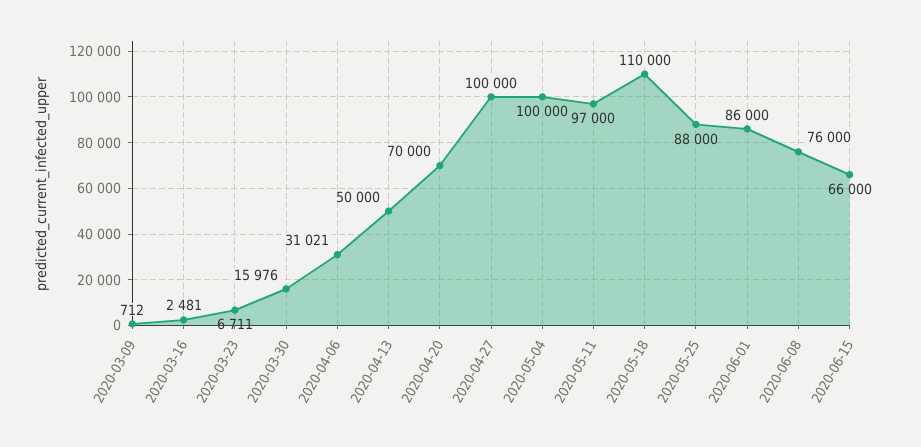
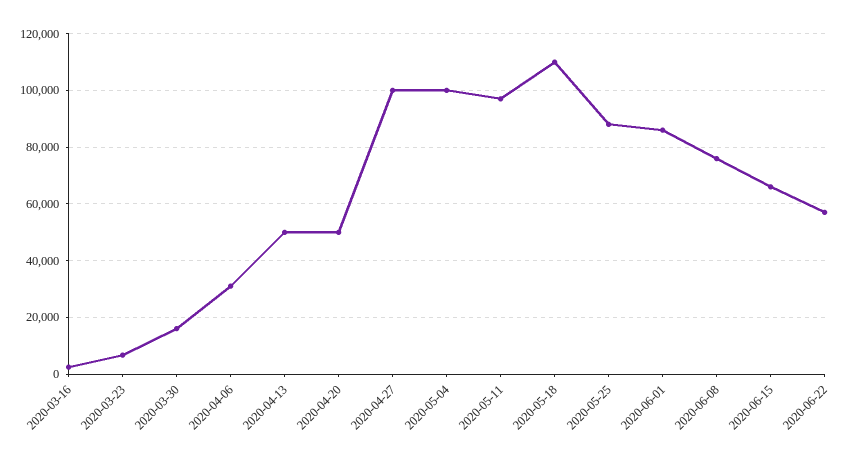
2020-03-09: 712 -> none
2020-04-20: 70000 -> 50000
2020-06-22: none -> 57500

